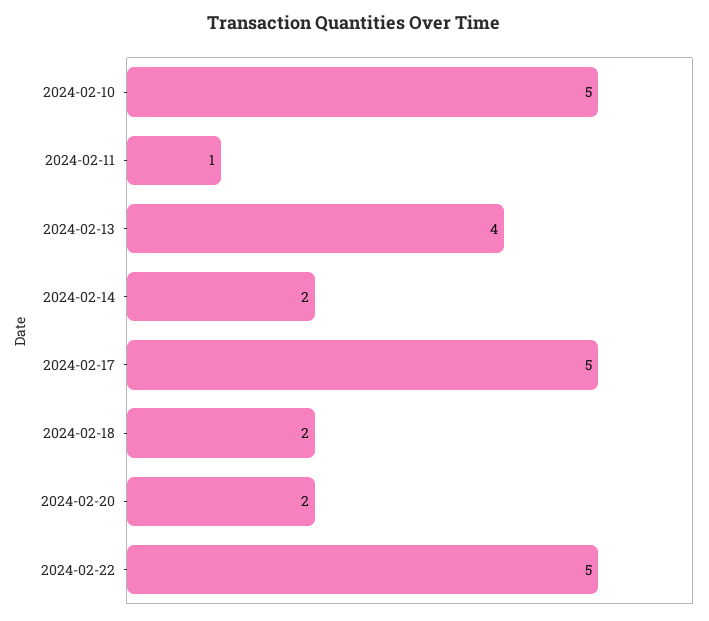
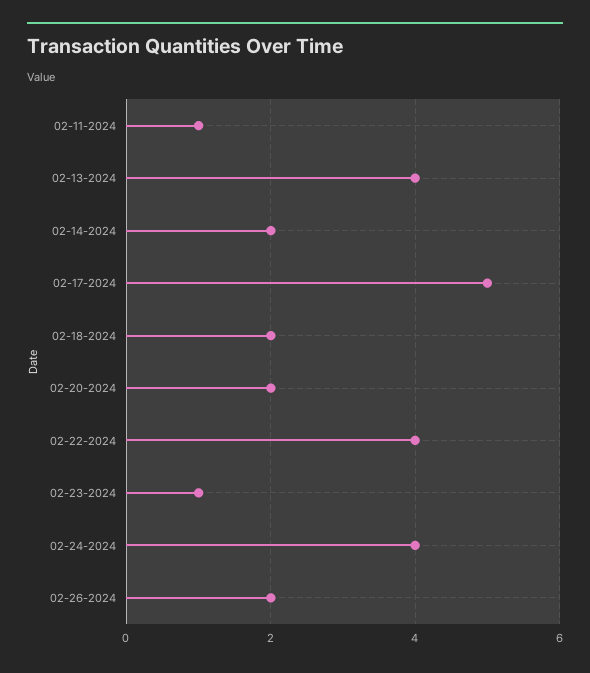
2024-02-10: 5 -> none
2024-02-22: 5 -> 4
02-23-2024: none -> 1
02-24-2024: none -> 4
02-26-2024: none -> 2

